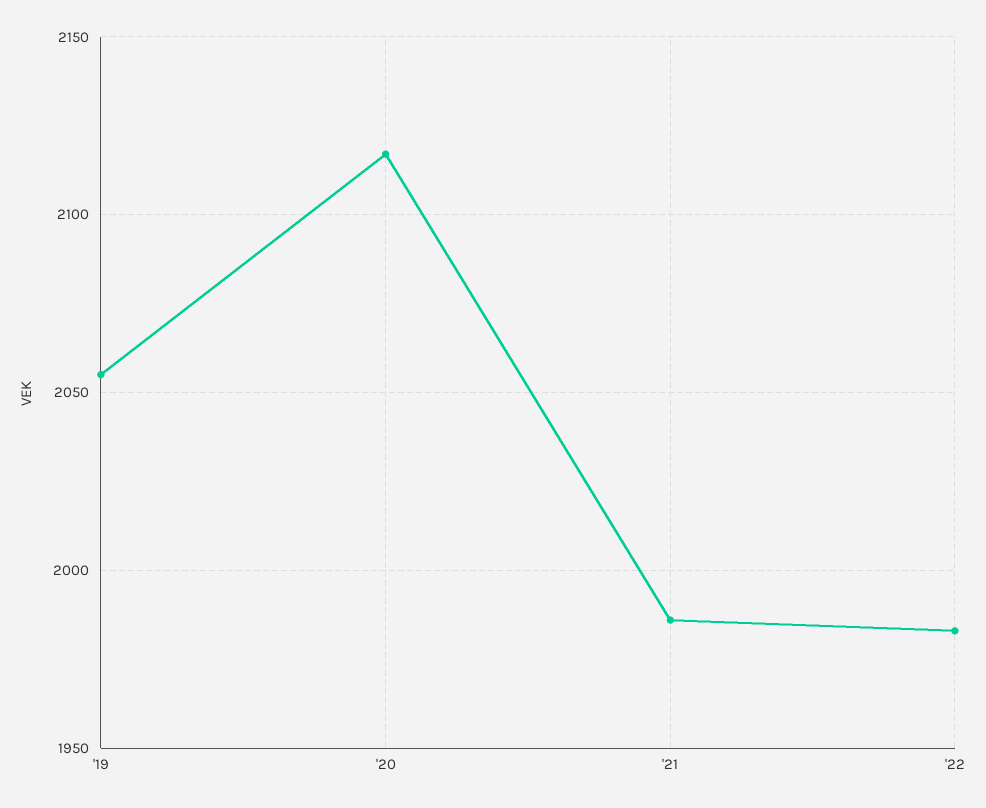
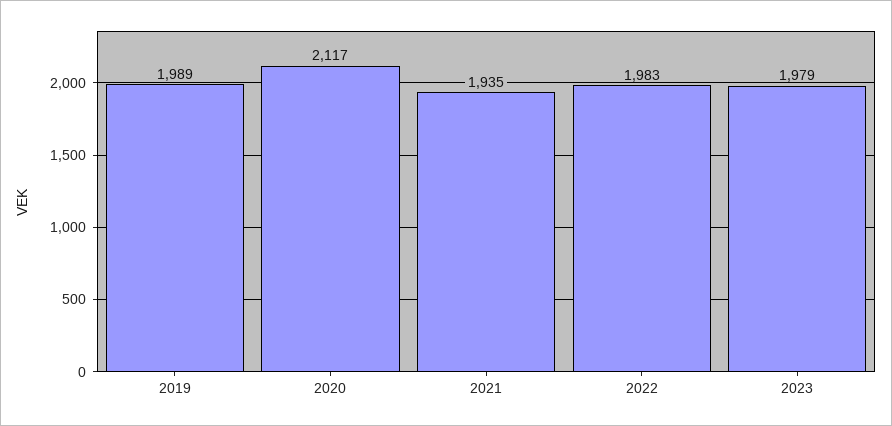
'19: 2055 -> 1989
'21: 1985 -> 1935
2023: none -> 1979

